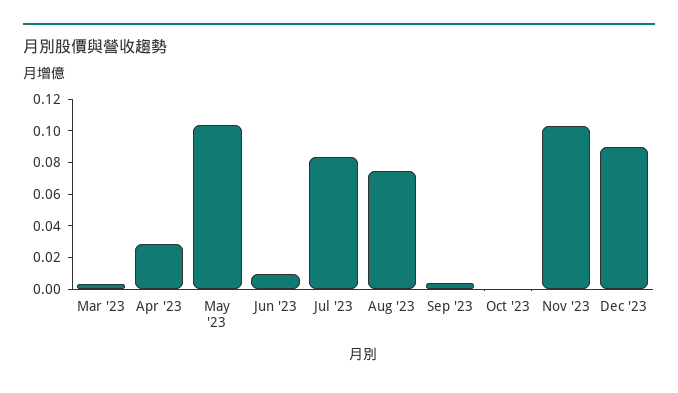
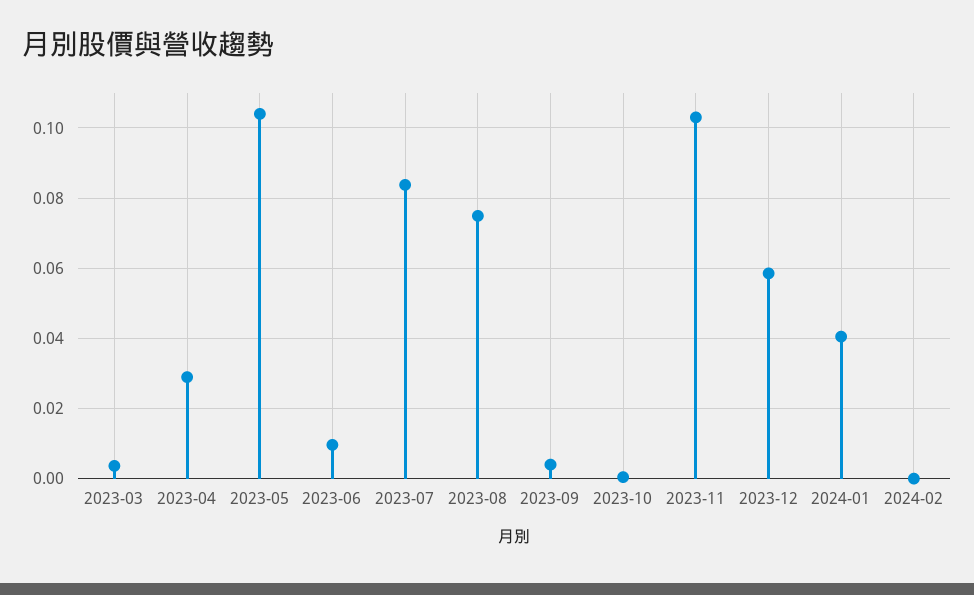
Dec '23: 0.09 -> 0.058
2024-01: none -> 0.04
2024-02: none -> 0

